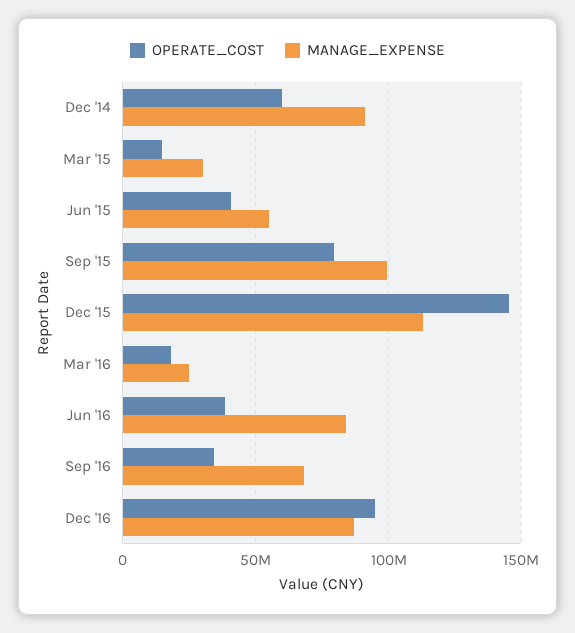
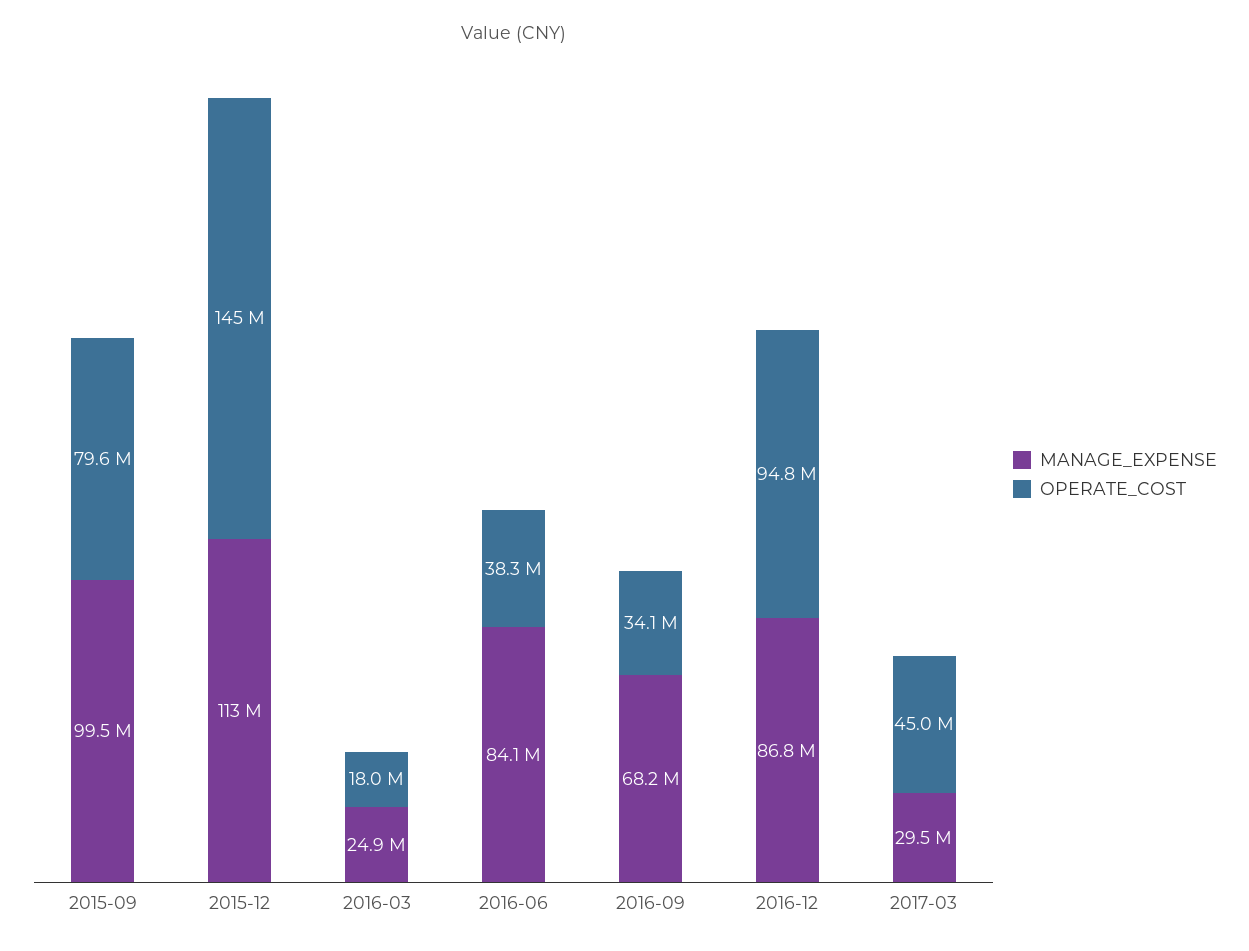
OPERATE_COST, Dec '14: 60000000 -> none
MANAGE_EXPENSE, Dec '14: 90000000 -> none
OPERATE_COST, Mar '15: 15000000 -> none
MANAGE_EXPENSE, Mar '15: 30000000 -> none
OPERATE_COST, Jun '15: 40000000 -> none
MANAGE_EXPENSE, Jun '15: 55000000 -> none
MANAGE_EXPENSE, 2017-03: none -> 29500000
OPERATE_COST, 2017-03: none -> 45000000

